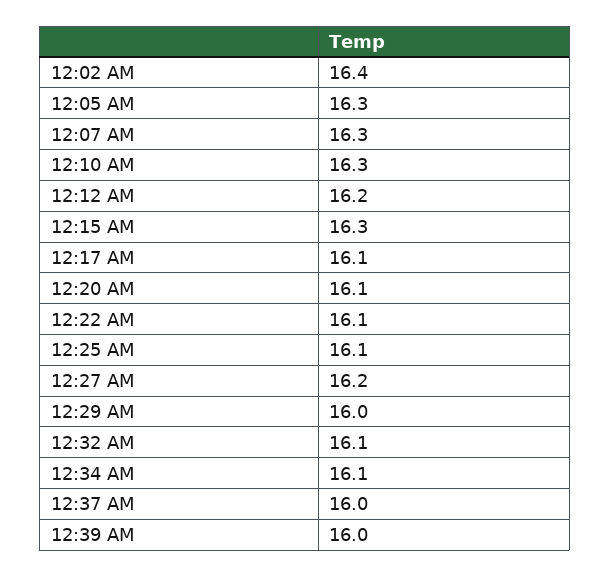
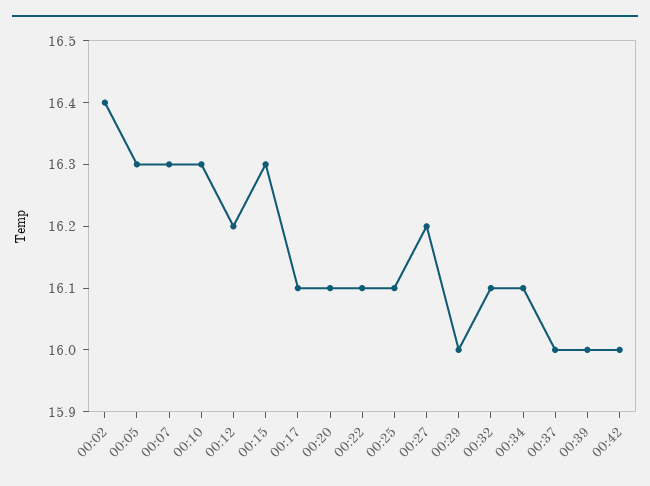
00:42: none -> 16

